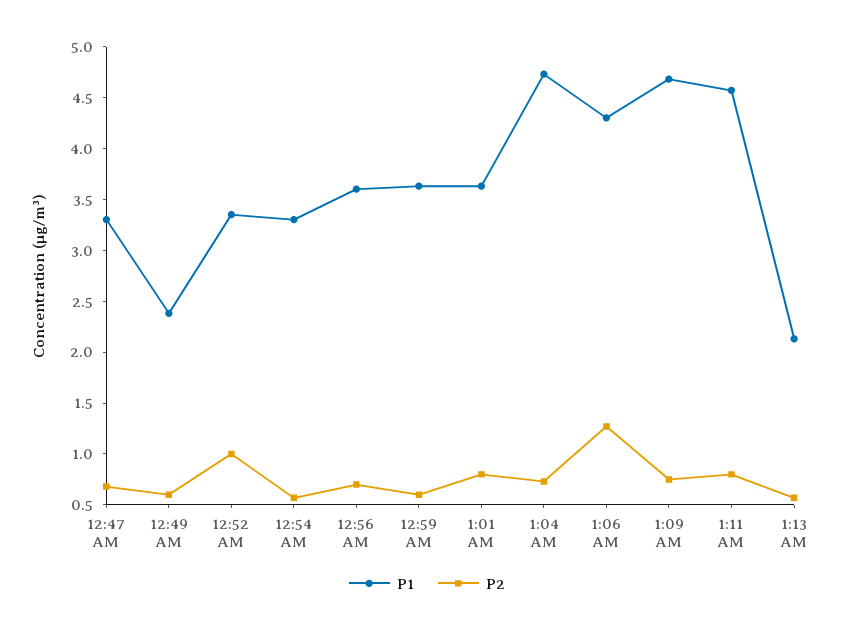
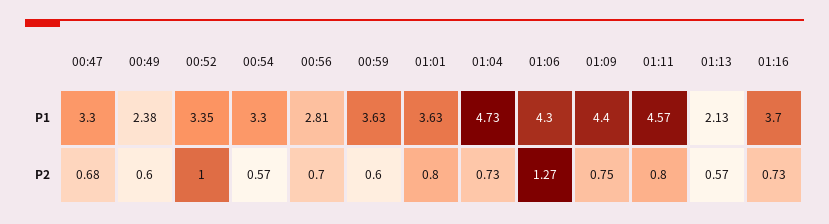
P1, 12:56 AM: 3.6 -> 2.81
P1, 1:09 AM: 4.7 -> 4.4
P1, 01:16: none -> 3.7
P2, 01:16: none -> 0.73

